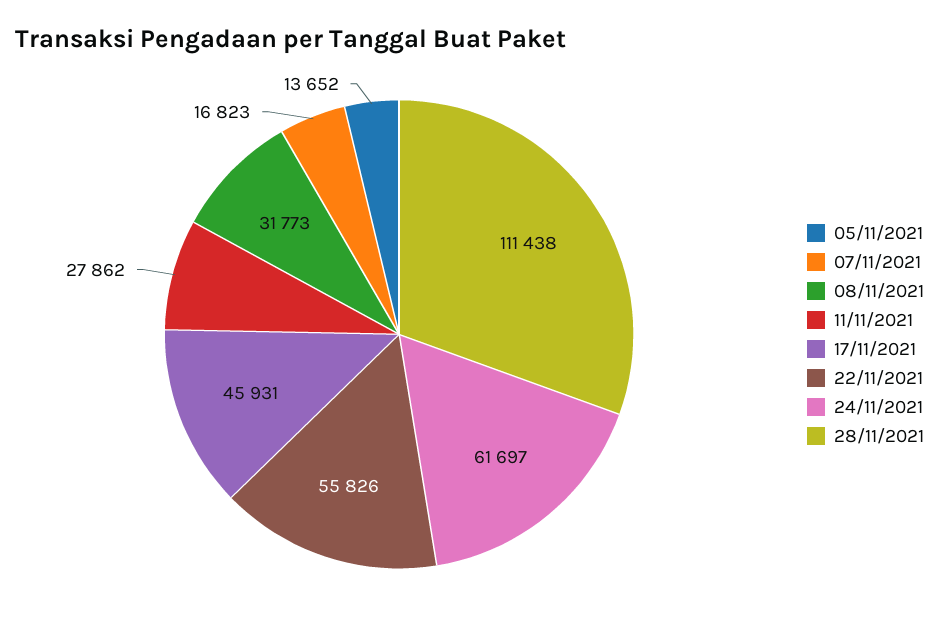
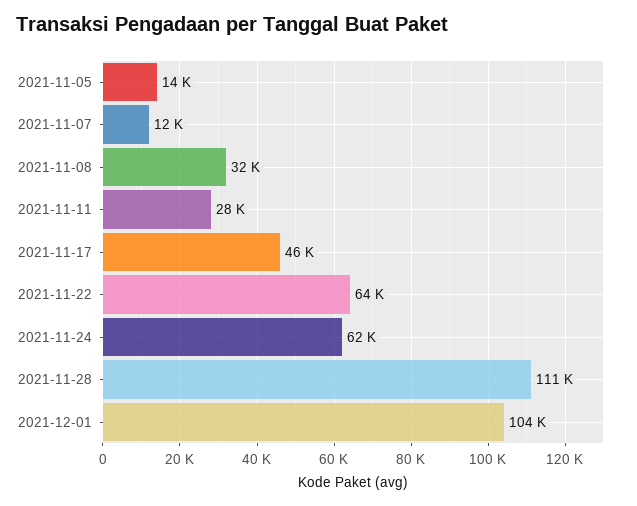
07/11/2021: 16823 -> 12000
22/11/2021: 55826 -> 64000
2021-12-01: none -> 104000

